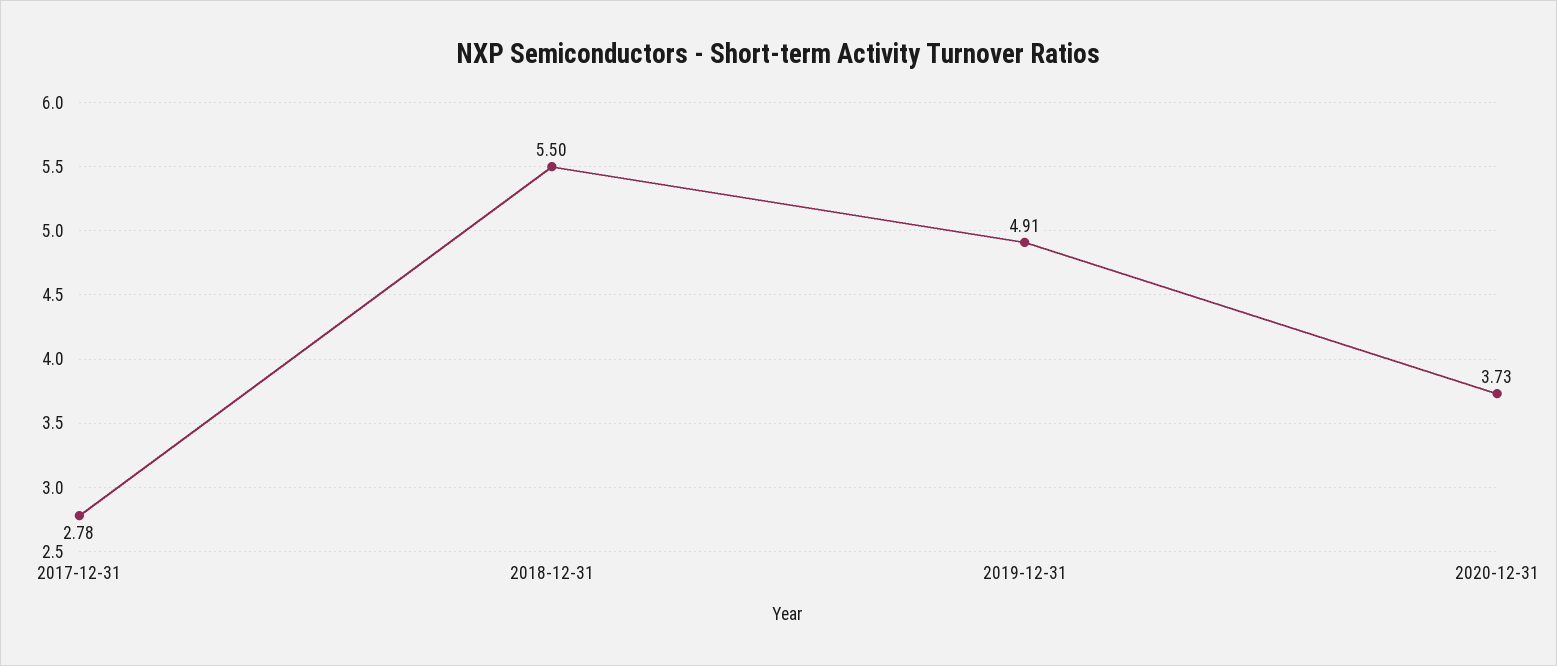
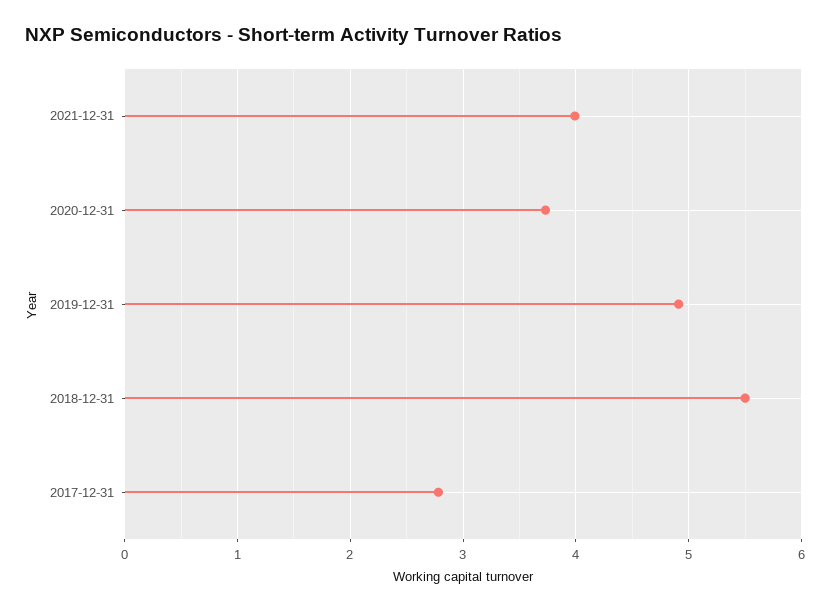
2021-12-31: none -> 4

